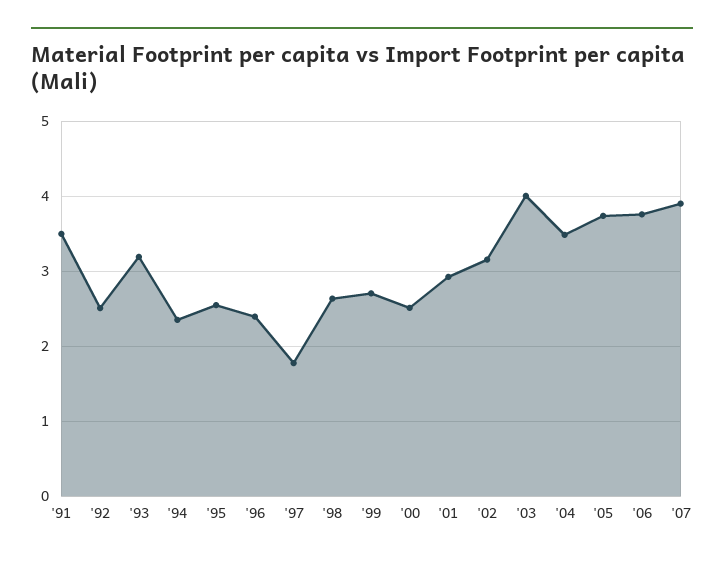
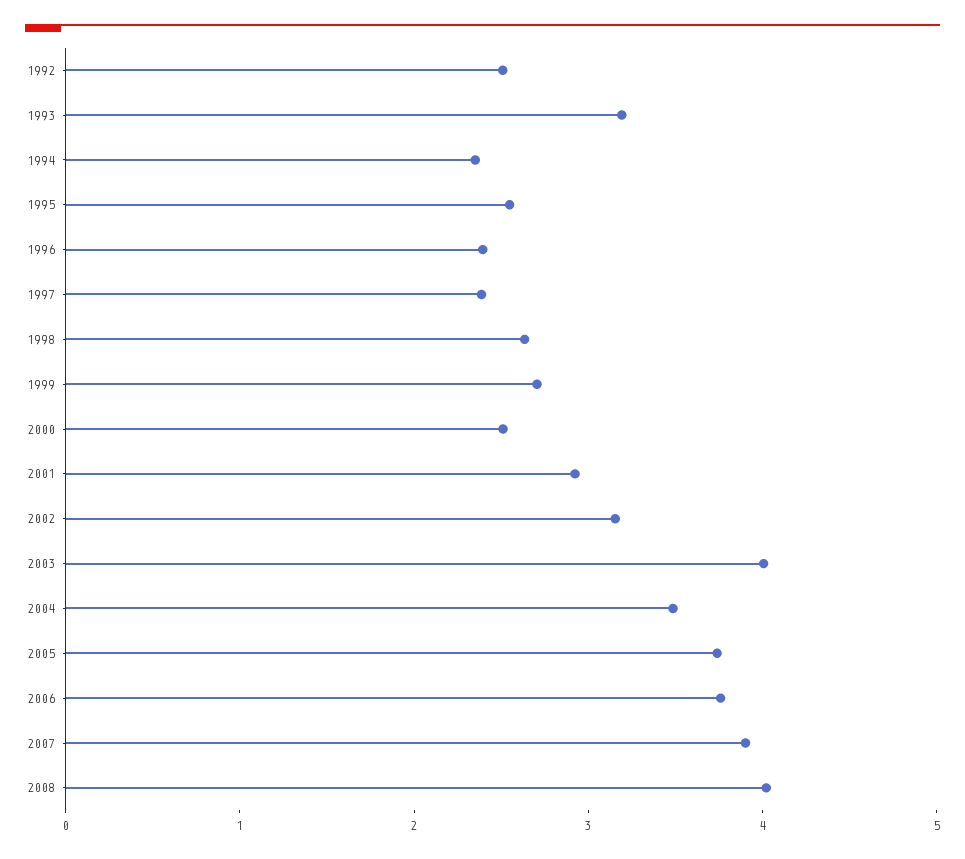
'91: 3.5 -> none
'97: 1.8 -> 2.4
2008: none -> 4

